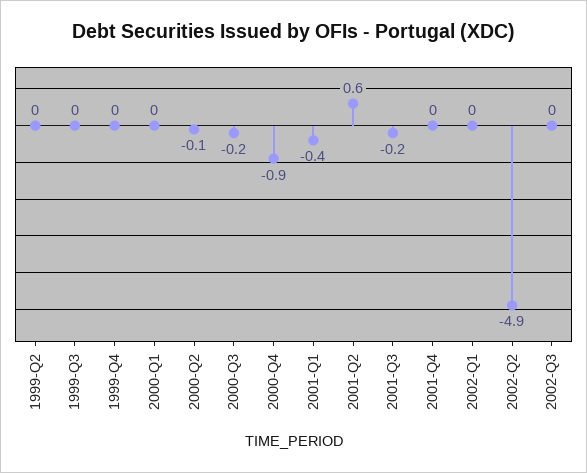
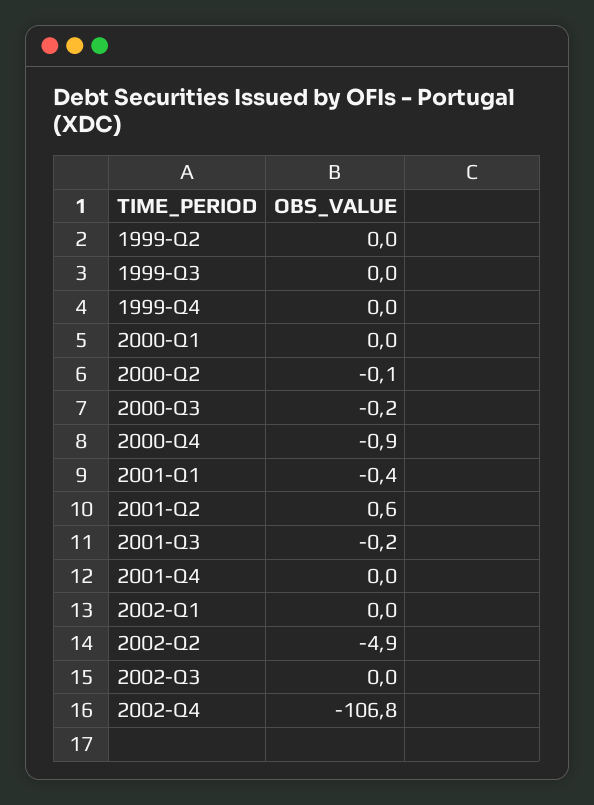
2002-Q4: none -> -106.8

